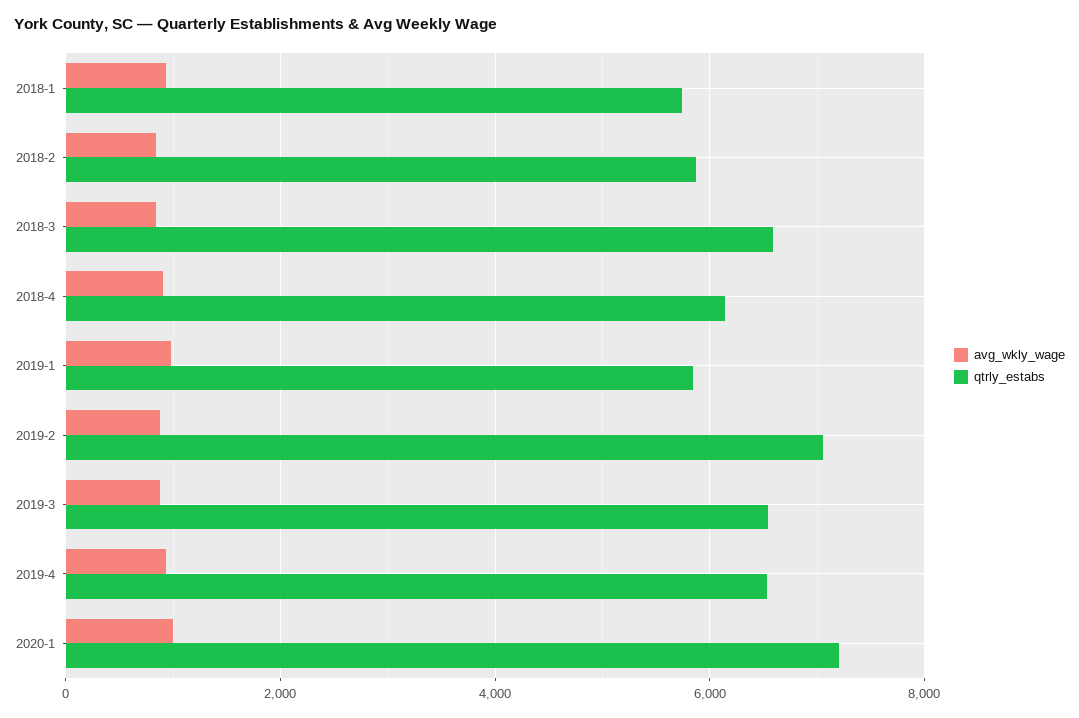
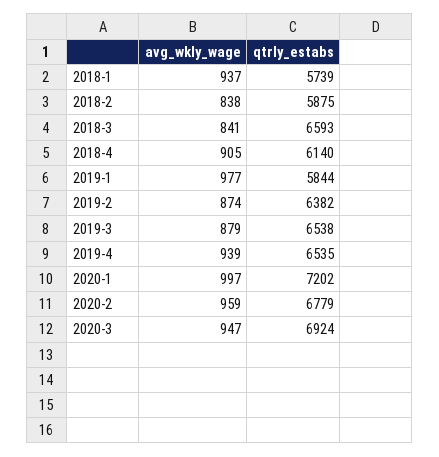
qtrly_estabs, 2019-2: 7000 -> 6382
avg_wkly_wage, 2020-2: none -> 959
qtrly_estabs, 2020-2: none -> 6779
avg_wkly_wage, 2020-3: none -> 947
qtrly_estabs, 2020-3: none -> 6924

